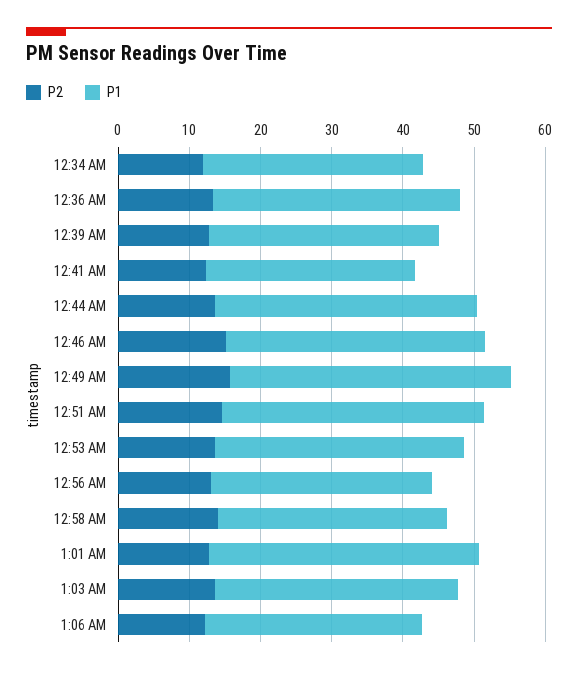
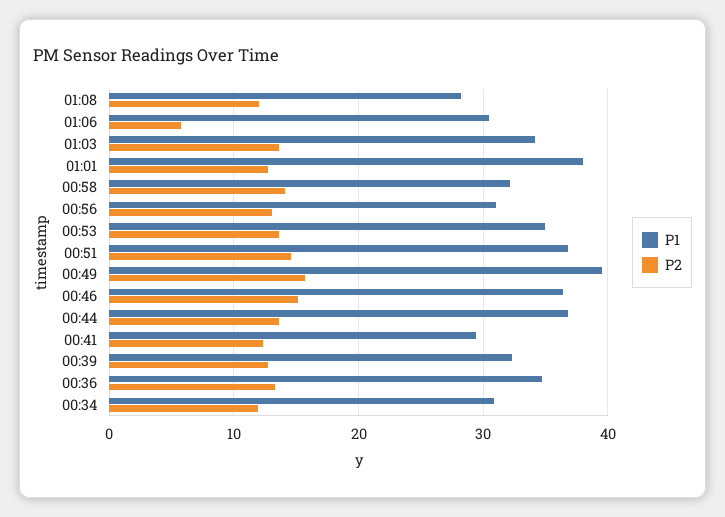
P2, 1:06 AM: 12 -> 6
P1, 01:08: none -> 28
P2, 01:08: none -> 12

